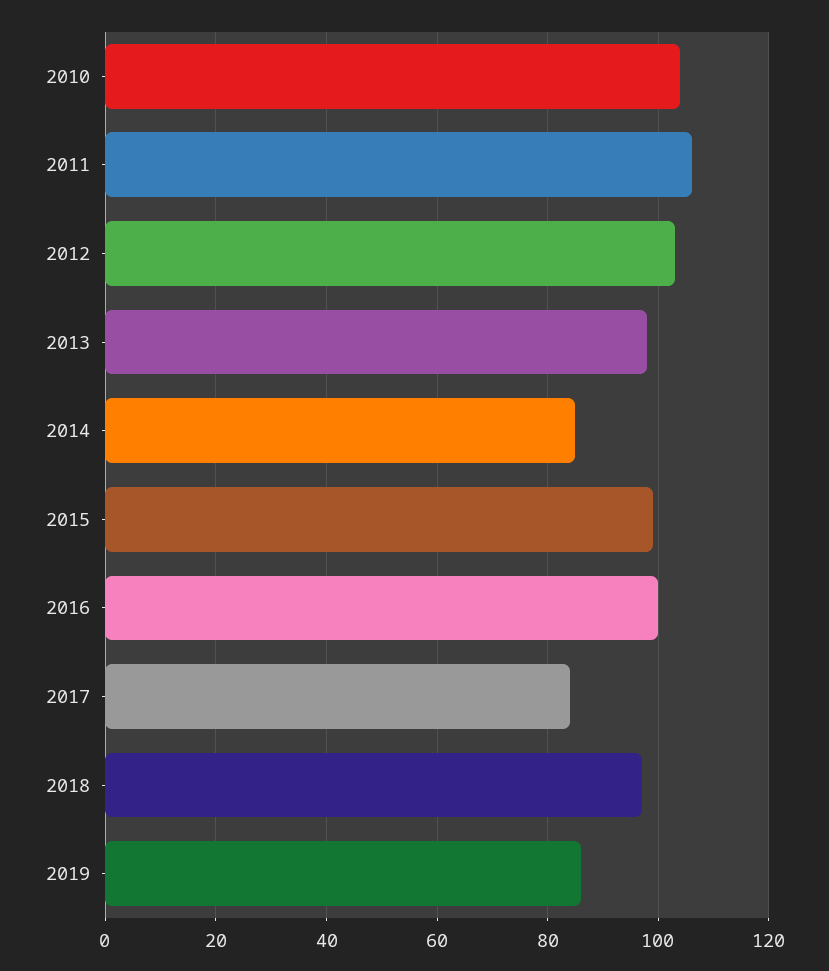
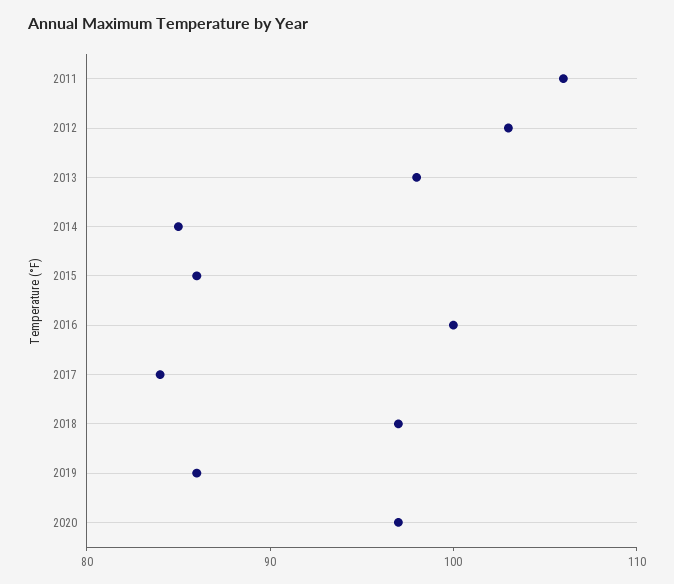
2010: 105 -> none
2015: 100 -> 86
2020: none -> 97

